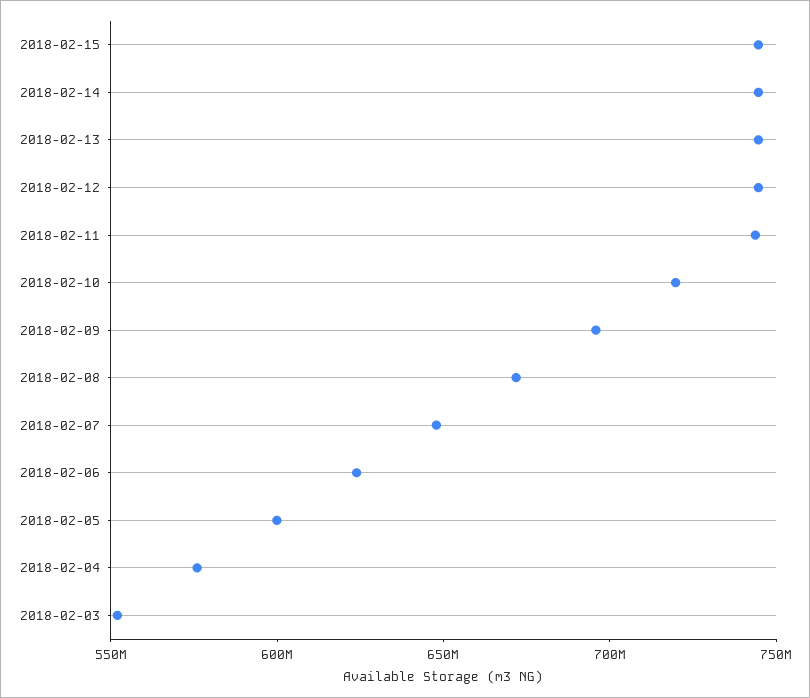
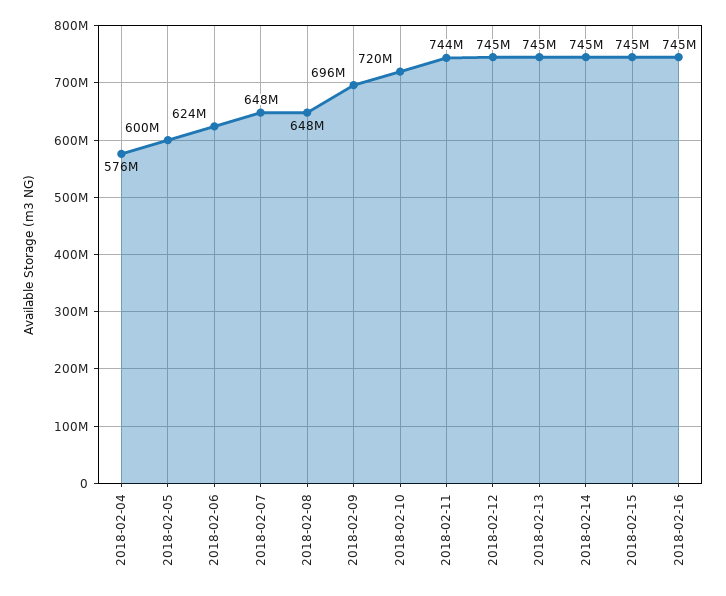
2018-02-08: 670000000 -> 648000000
2018-02-03: 550000000 -> none
2018-02-16: none -> 745000000

